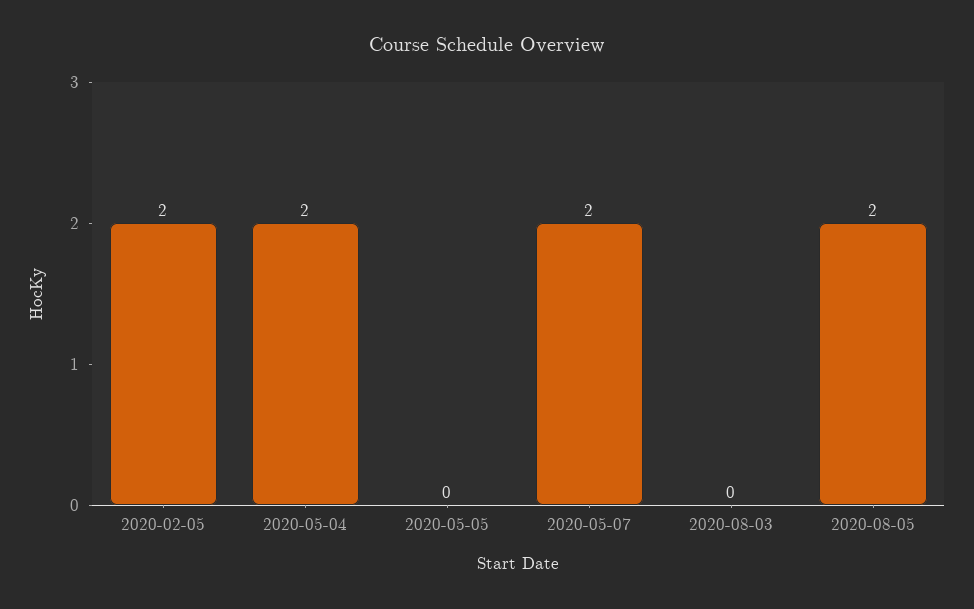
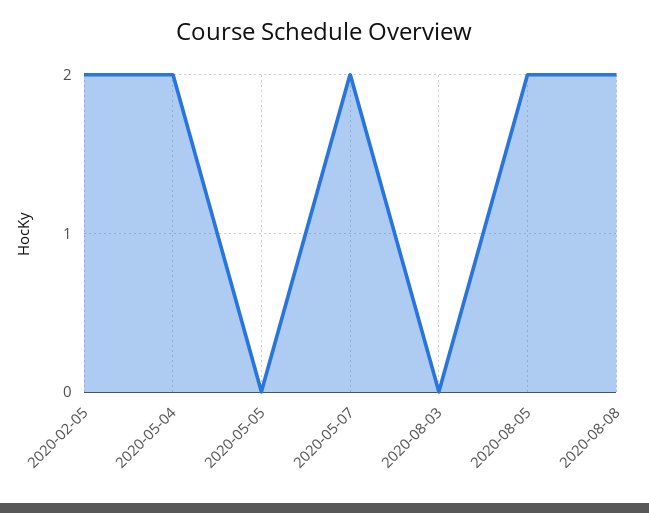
2020-08-08: none -> 2

